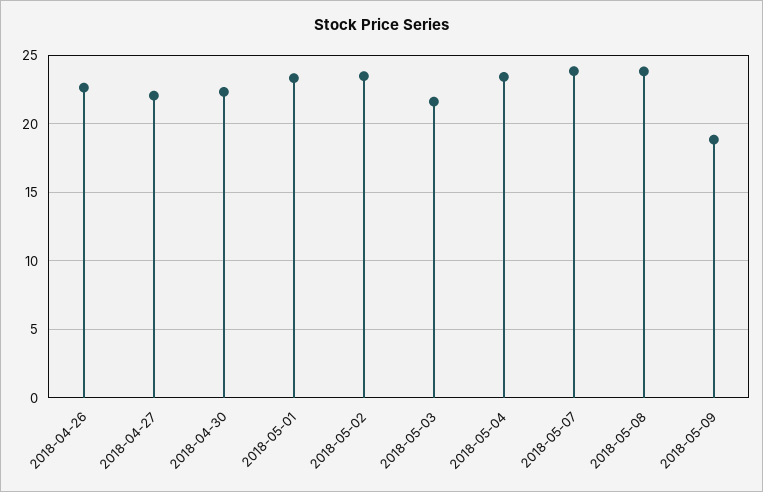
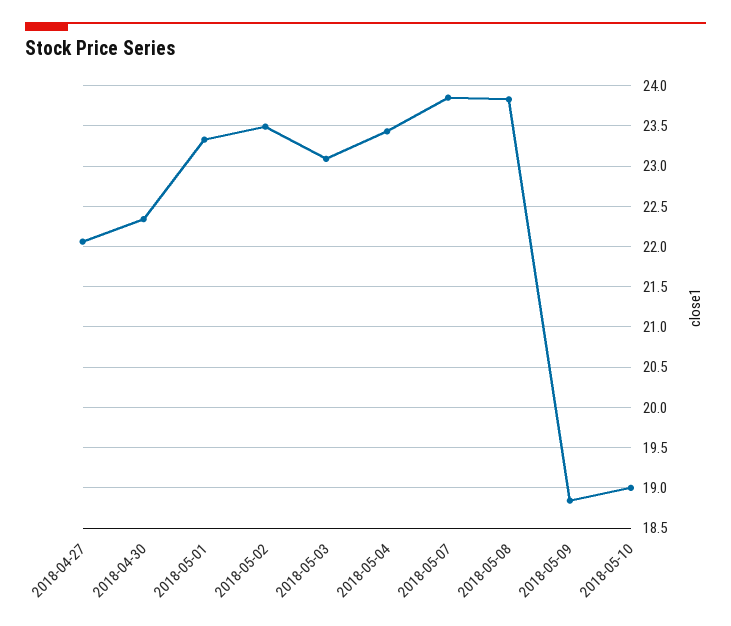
2018-04-26: 22.5 -> none
2018-05-03: 21.5 -> 23.1
2018-05-10: none -> 19

